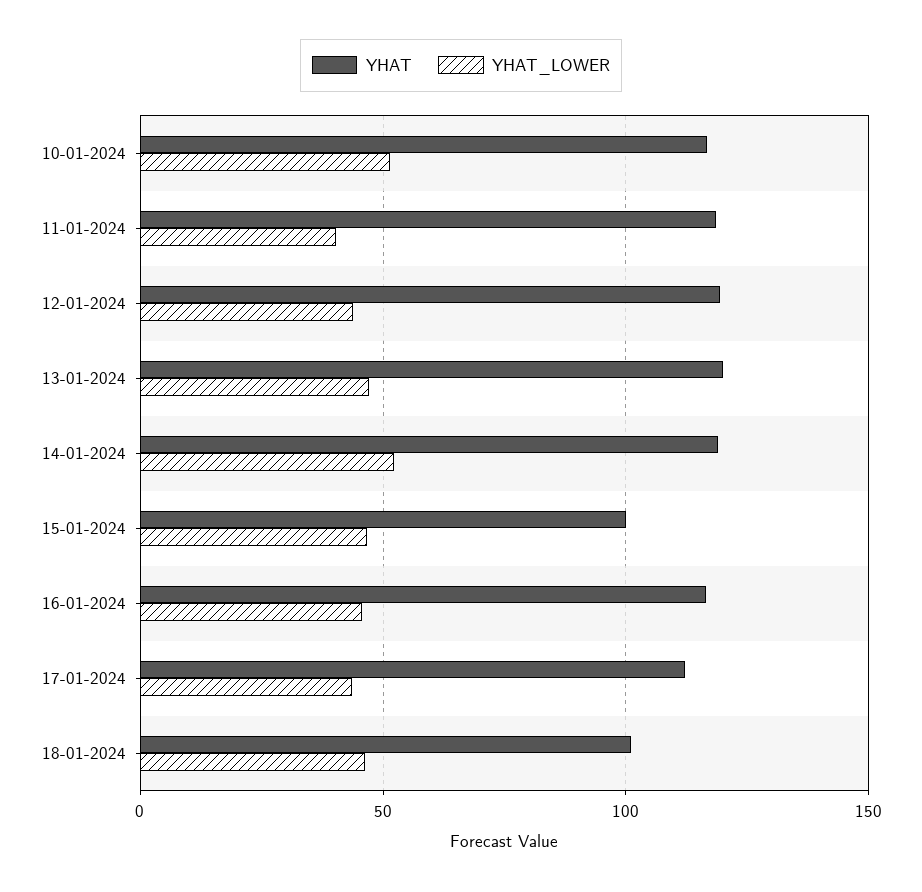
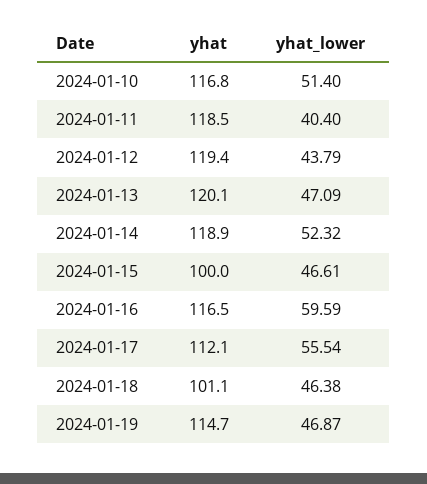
YHAT_LOWER, 16-01-2024: 45 -> 59.59
YHAT_LOWER, 17-01-2024: 45 -> 55.54
YHAT, 2024-01-19: none -> 114.7
YHAT_LOWER, 2024-01-19: none -> 46.87

